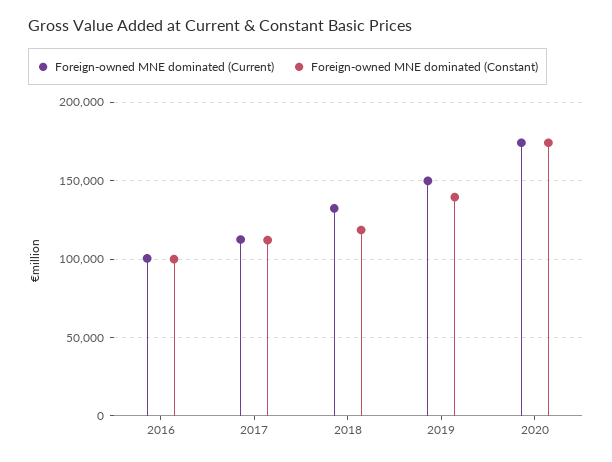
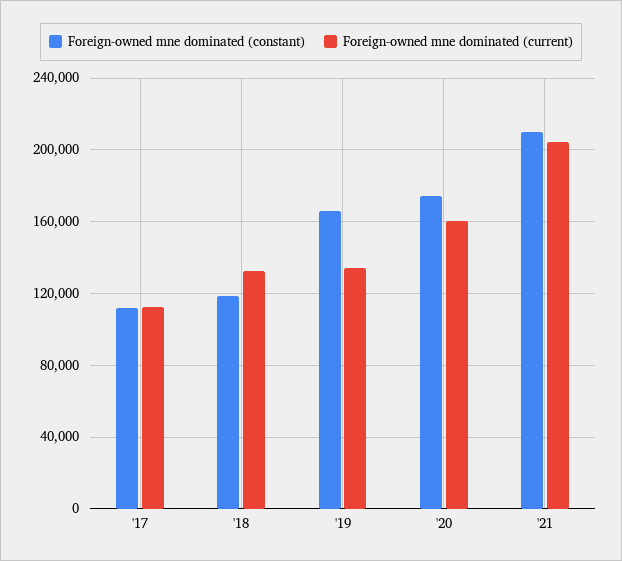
Foreign-owned MNE dominated (Current), 2016: 100000 -> none
Foreign-owned MNE dominated (Constant), 2016: 100000 -> none
Foreign-owned MNE dominated (Current), 2019: 150000 -> 135000
Foreign-owned MNE dominated (Constant), 2019: 140000 -> 165000
Foreign-owned MNE dominated (Current), 2020: 175000 -> 160000
Foreign-owned MNE dominated (Constant), '21: none -> 210000
Foreign-owned MNE dominated (Current), '21: none -> 205000

